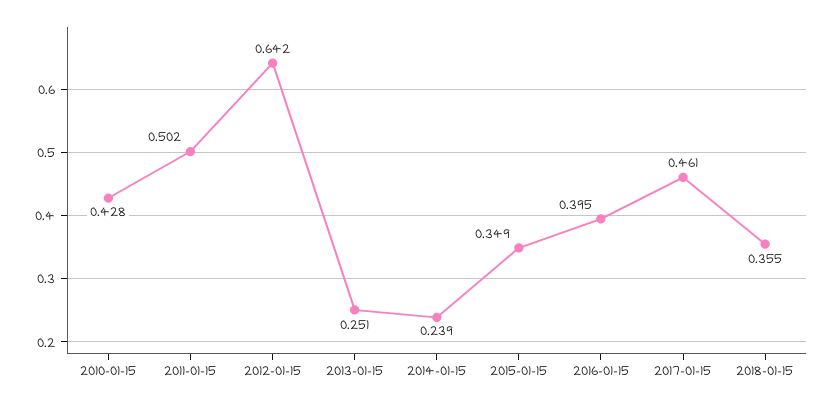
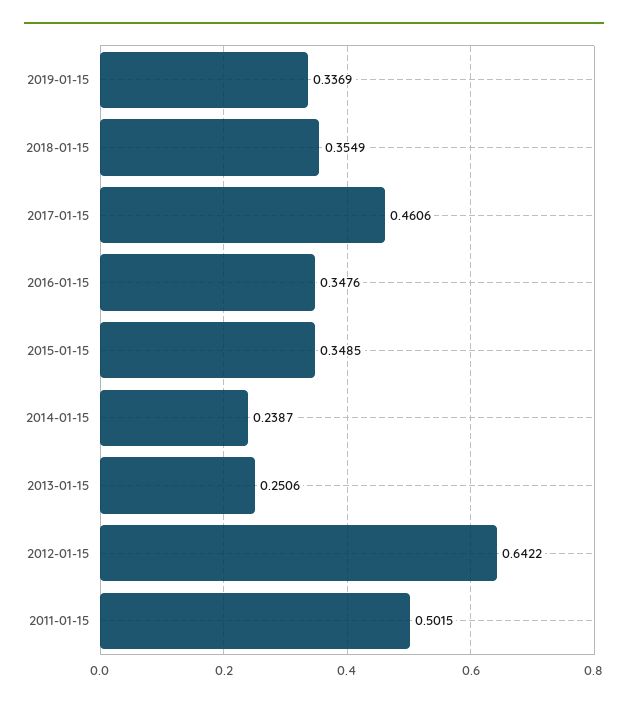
2010-01-15: 0.428 -> none
2016-01-15: 0.395 -> 0.3476
2019-01-15: none -> 0.3369

